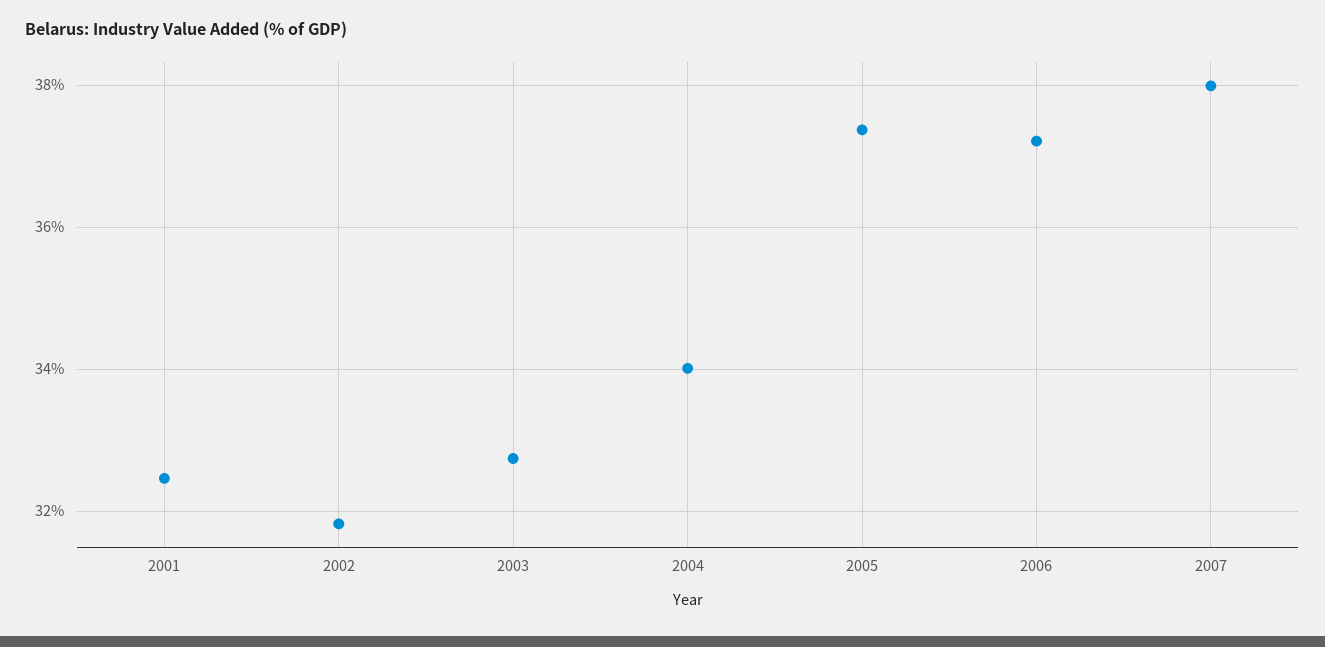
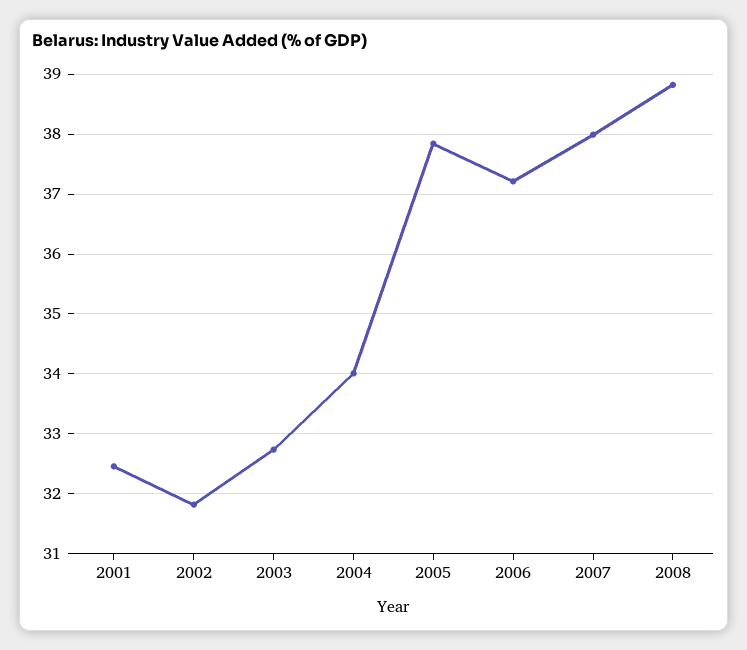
2005: 37.4 -> 37.8
2008: none -> 38.8

